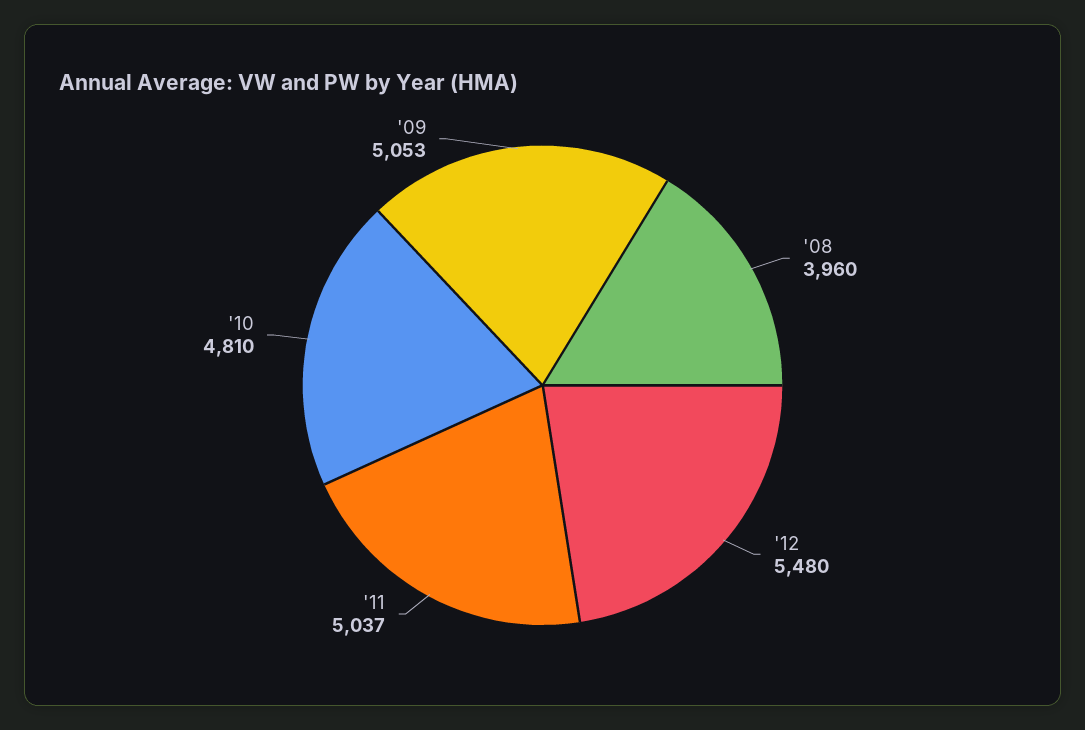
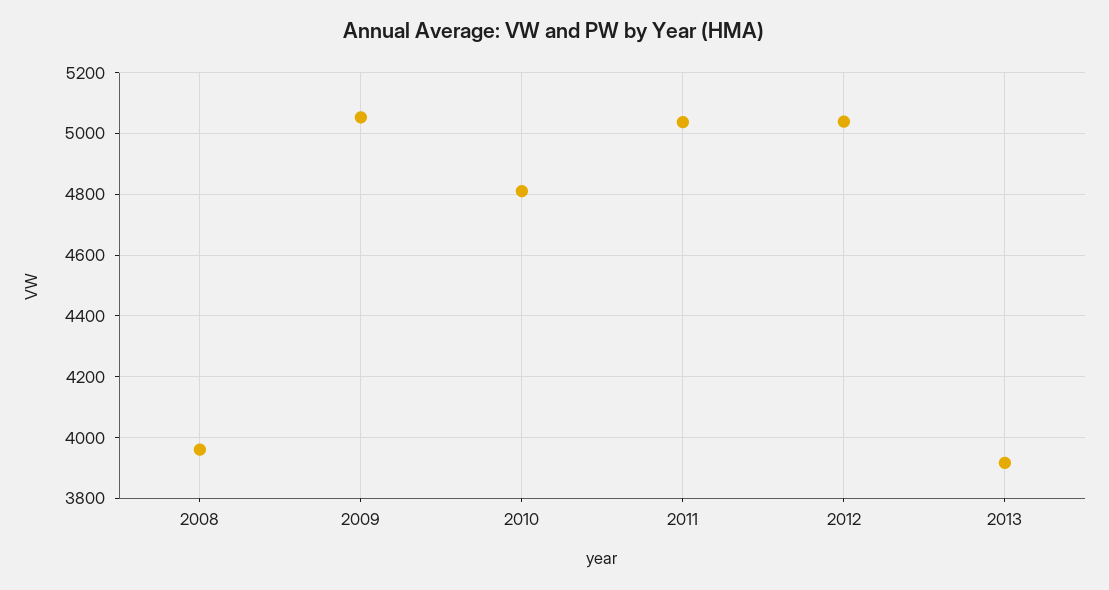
'12: 5480 -> 5040
2013: none -> 3920

